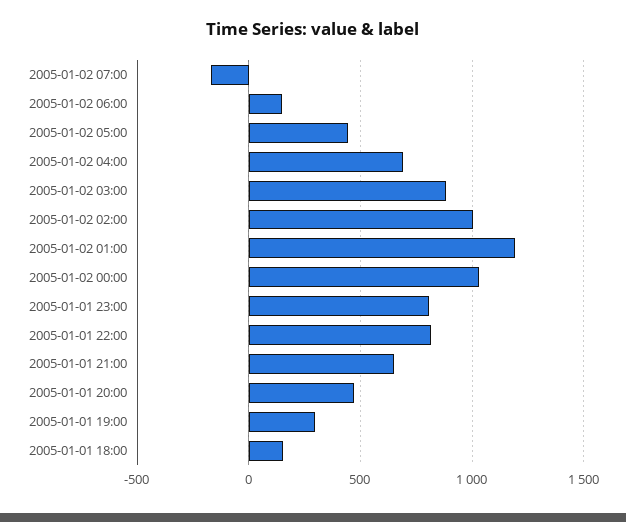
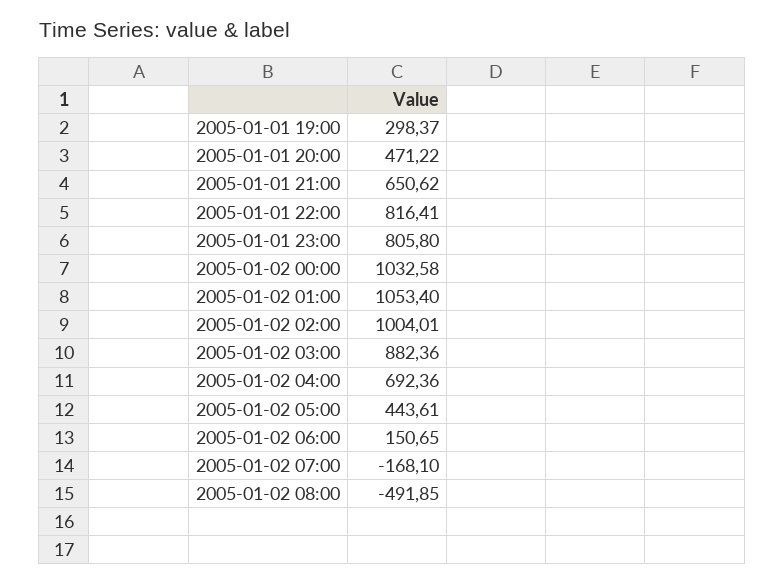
2005-01-02 01:00: 1200 -> 1053.4
2005-01-01 18:00: 150 -> none
2005-01-02 08:00: none -> -491.85

